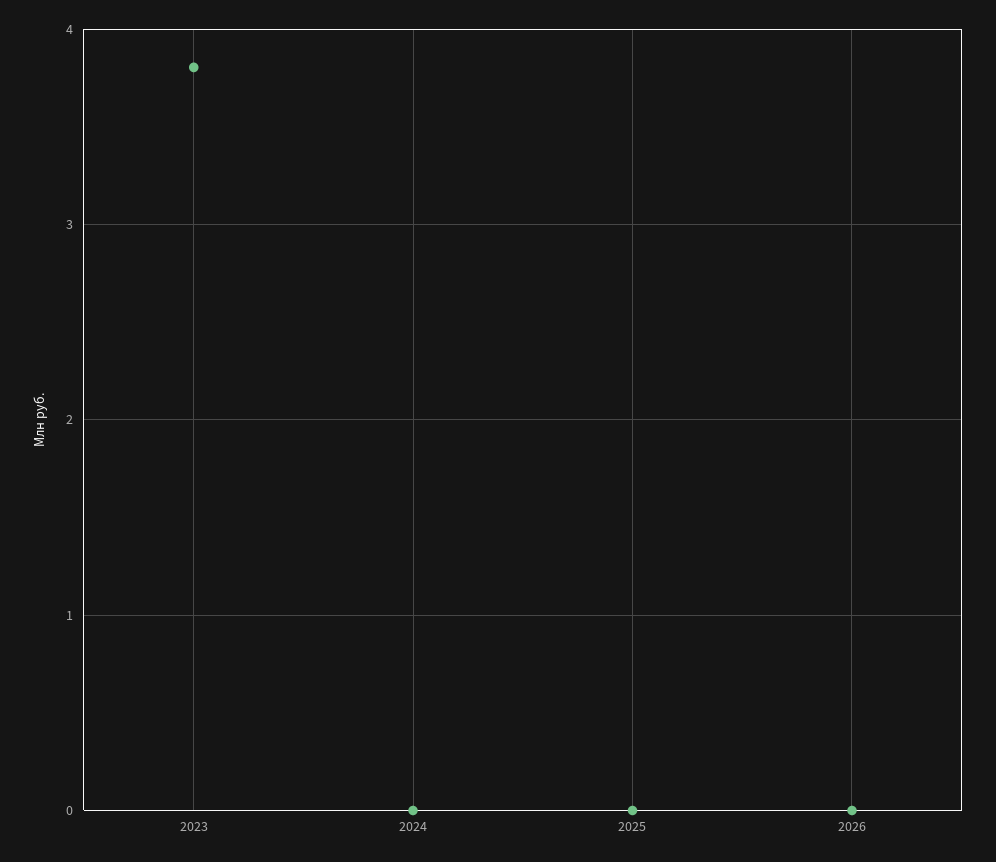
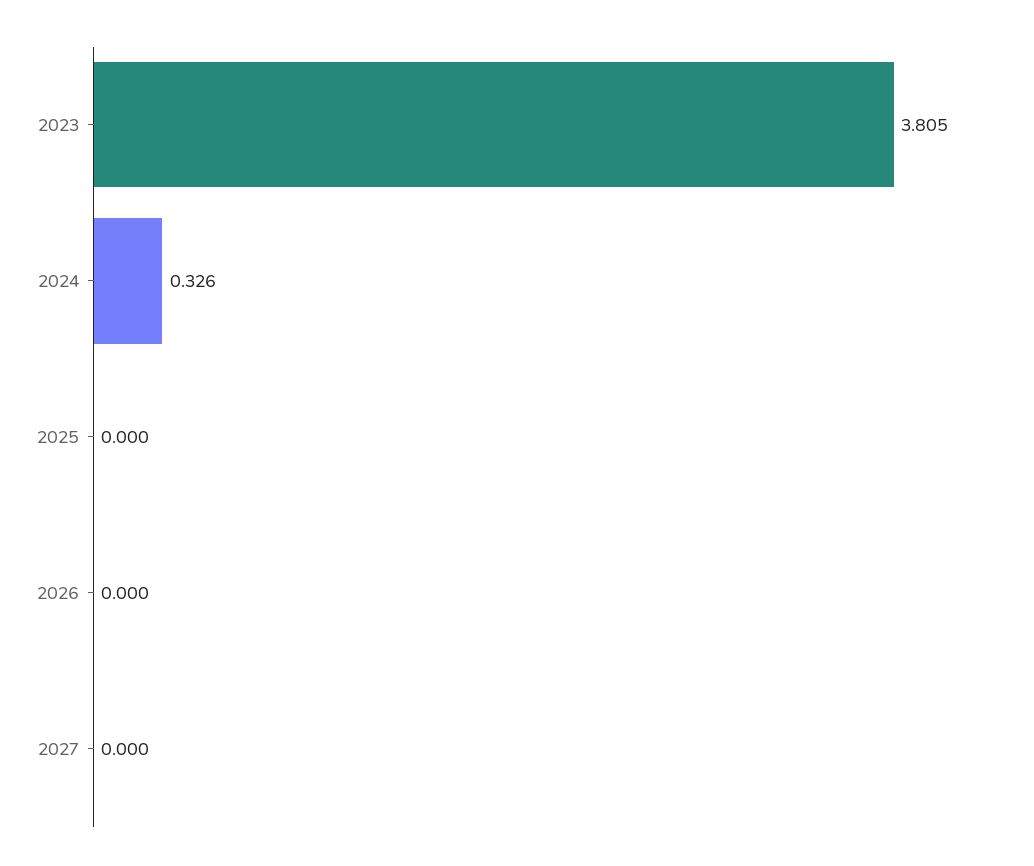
2024: 0 -> 0.326
2027: none -> 0

